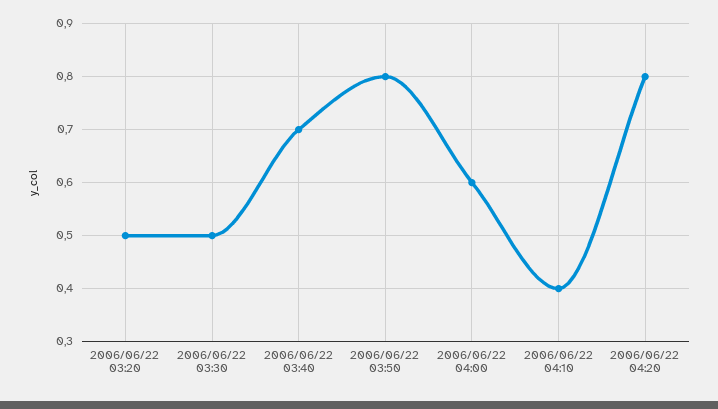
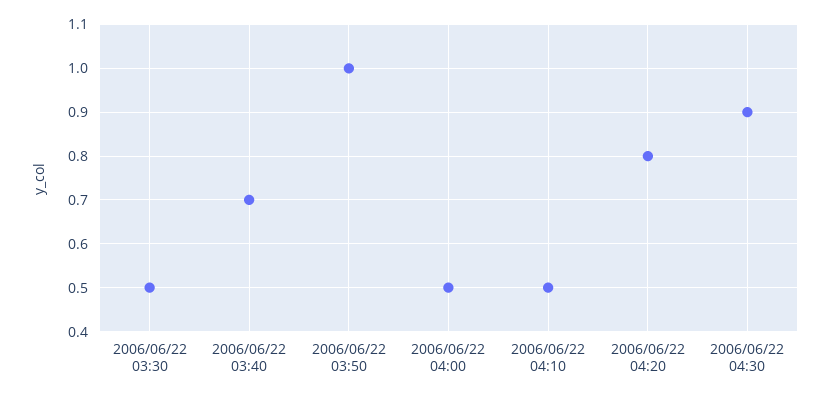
2006/06/22 03:20: 0.5 -> none
2006/06/22 03:50: 0.8 -> 1
2006/06/22 04:00: 0.6 -> 0.5
2006/06/22 04:10: 0.4 -> 0.5
2006/06/22 04:30: none -> 0.9

